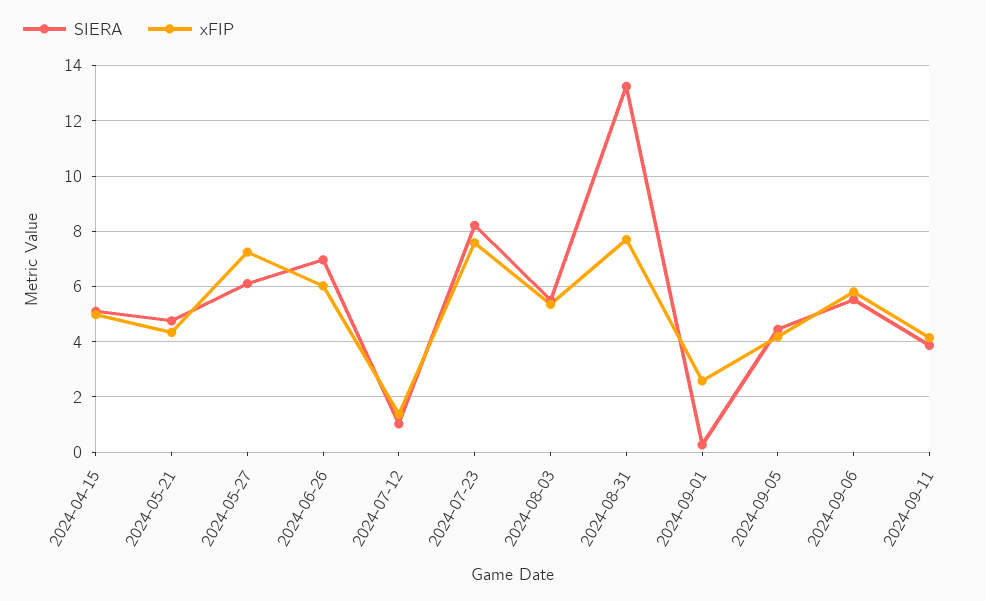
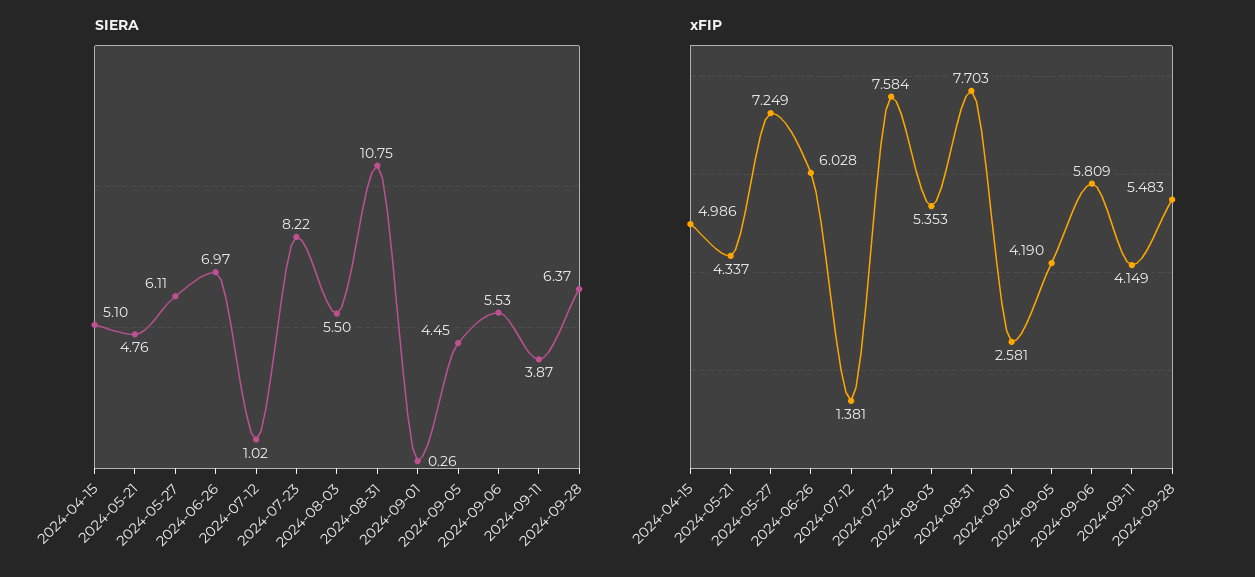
SIERA, 2024-08-31: 13.25 -> 10.75
SIERA, 2024-09-28: none -> 6.37
xFIP, 2024-09-28: none -> 5.483

